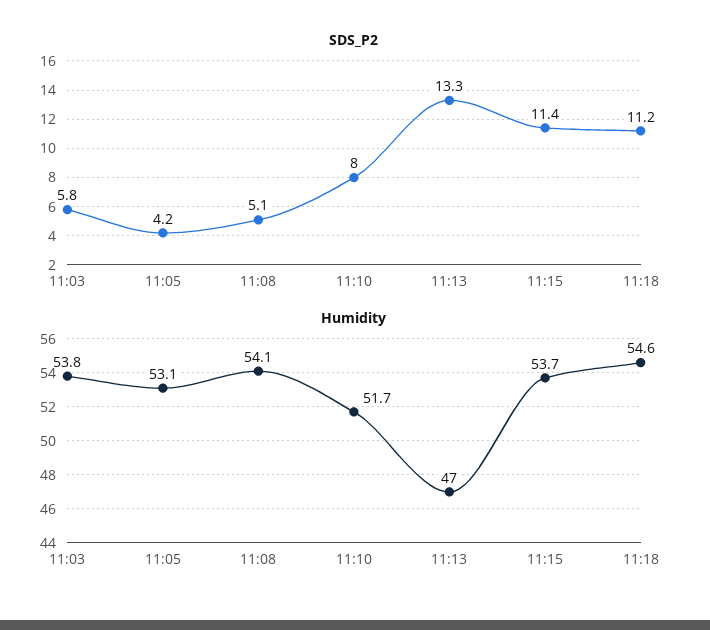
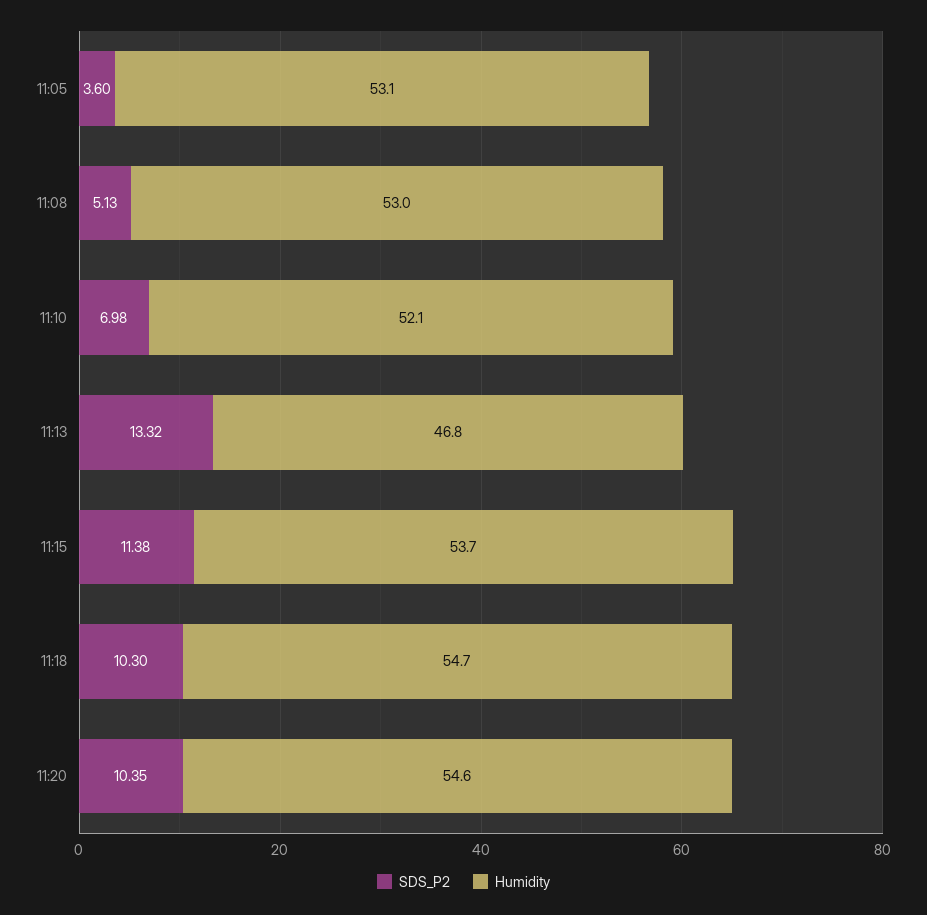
SDS_P2, 11:03: 5.8 -> none
SDS_P2, 11:05: 4.2 -> 3.6
SDS_P2, 11:10: 8 -> 6.98
SDS_P2, 11:18: 11.2 -> 10.3
Humidity, 11:03: 53.8 -> none
Humidity, 11:08: 54.1 -> 53
Humidity, 11:10: 51.7 -> 52.1
Humidity, 11:13: 47 -> 46.8
Humidity, 11:18: 54.6 -> 54.7
SDS_P2, 11:20: none -> 10.35
Humidity, 11:20: none -> 54.6

